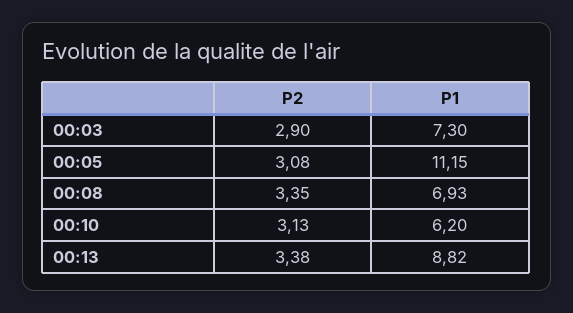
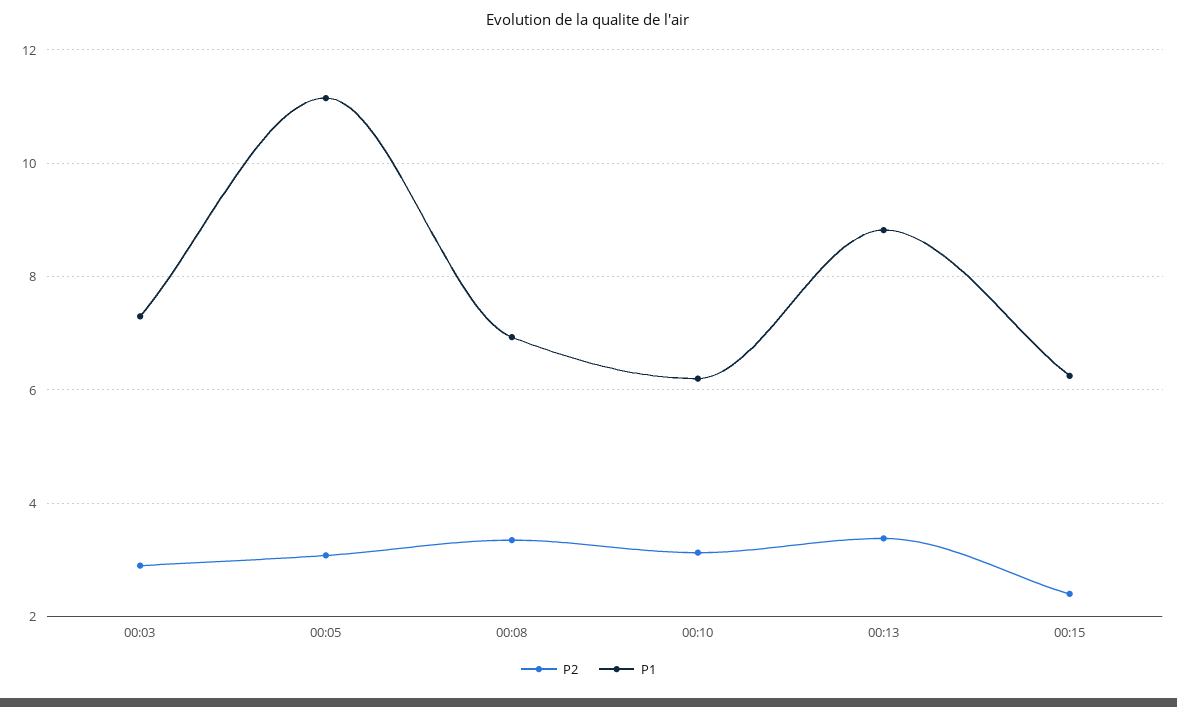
P2, 00:15: none -> 2.4
P1, 00:15: none -> 6.2

